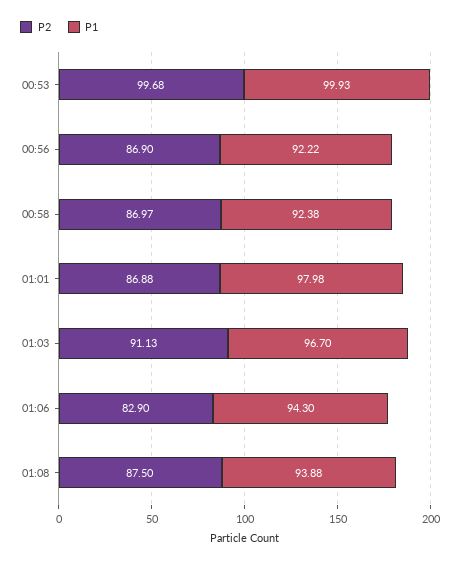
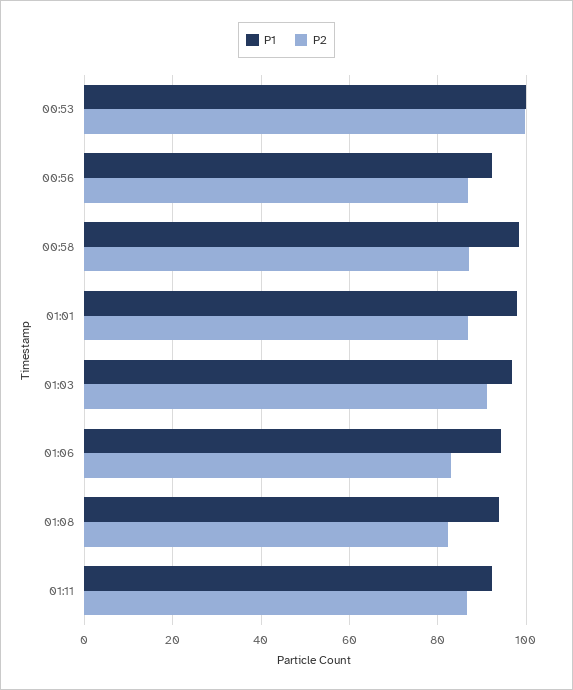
P1, 00:58: 92.38 -> 98
P2, 01:08: 87.5 -> 82
P1, 01:11: none -> 92
P2, 01:11: none -> 86

